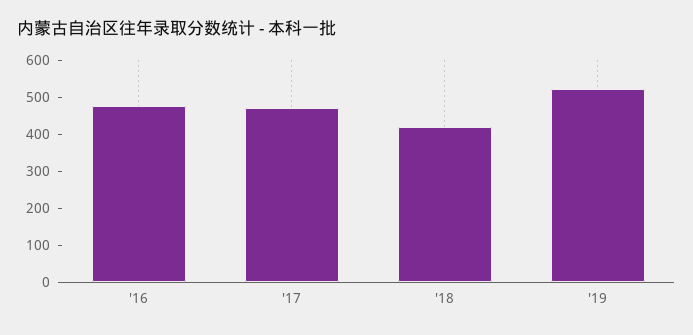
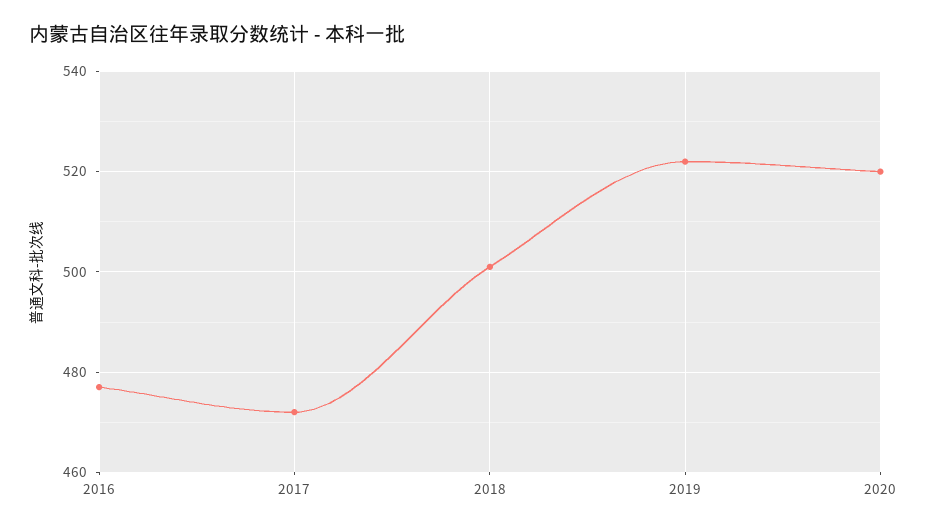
'18: 425 -> 500
2020: none -> 520

